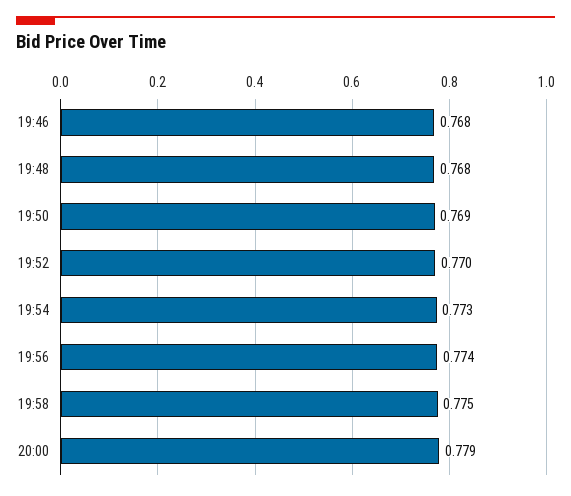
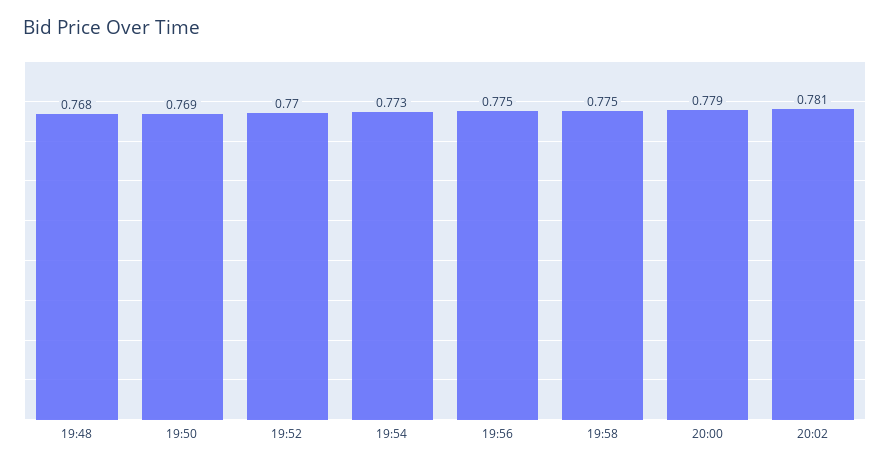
19:46: 0.768 -> none
19:56: 0.774 -> 0.775
20:02: none -> 0.781

